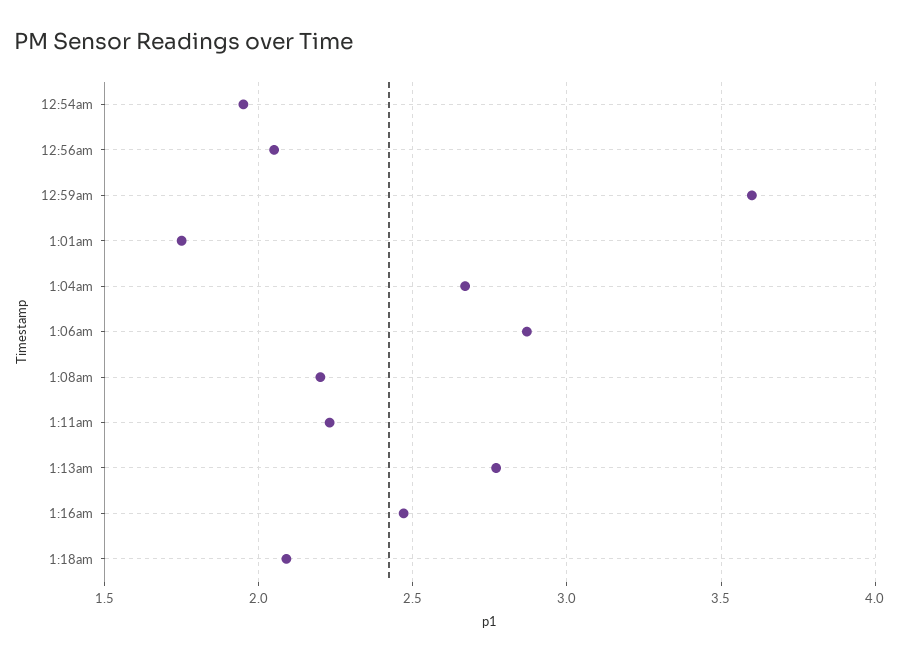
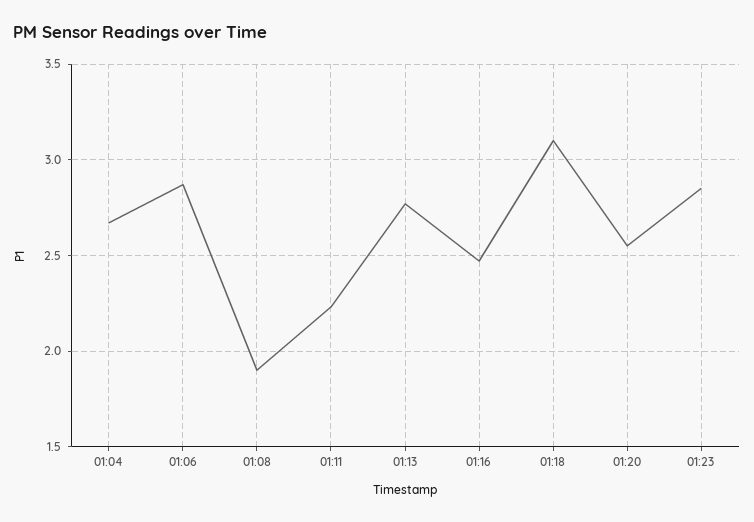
12:54am: 1.95 -> none
12:56am: 2.05 -> none
12:59am: 3.6 -> none
1:01am: 1.75 -> none
1:08am: 2.2 -> 1.9
1:18am: 2.1 -> 3.1
01:20: none -> 2.55
01:23: none -> 2.85

